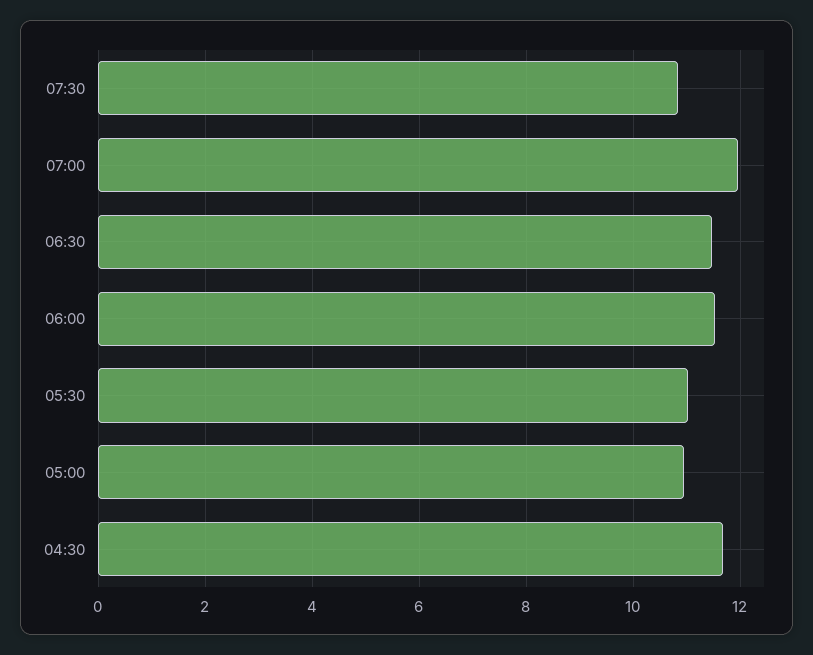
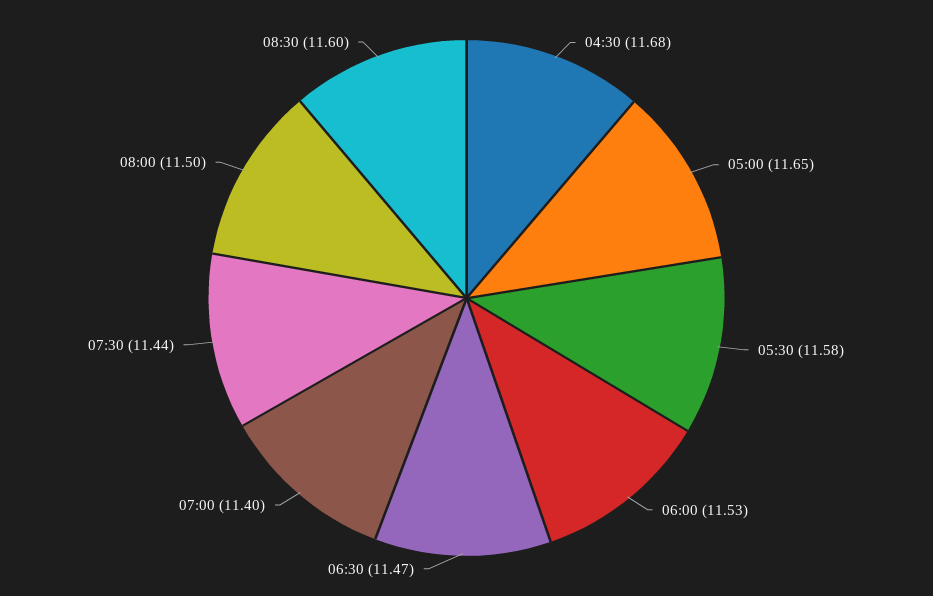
07:30: 10.8 -> 11.44
07:00: 12 -> 11.4
05:30: 11 -> 11.58
05:00: 11 -> 11.65
08:00: none -> 11.5
08:30: none -> 11.6

